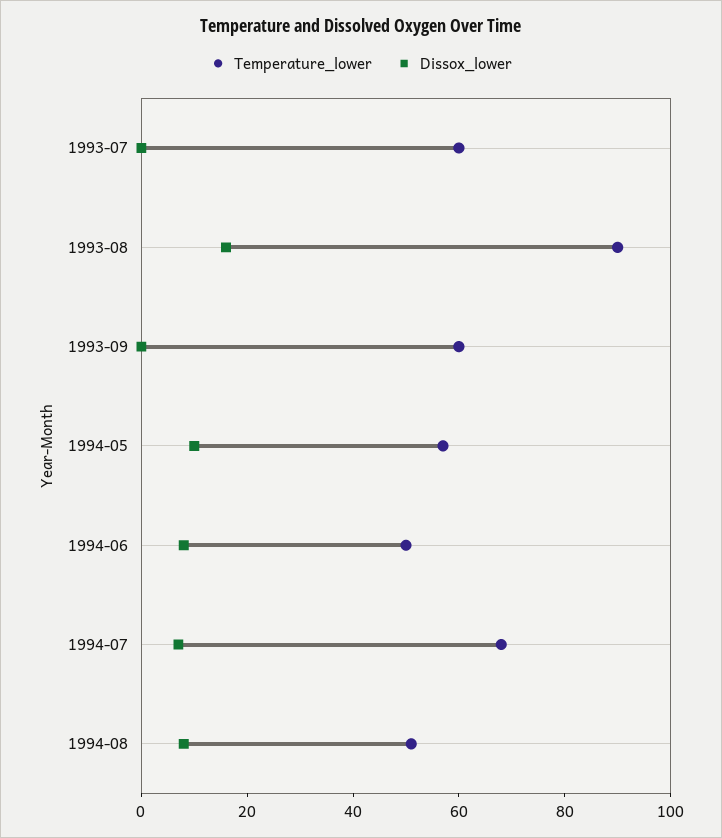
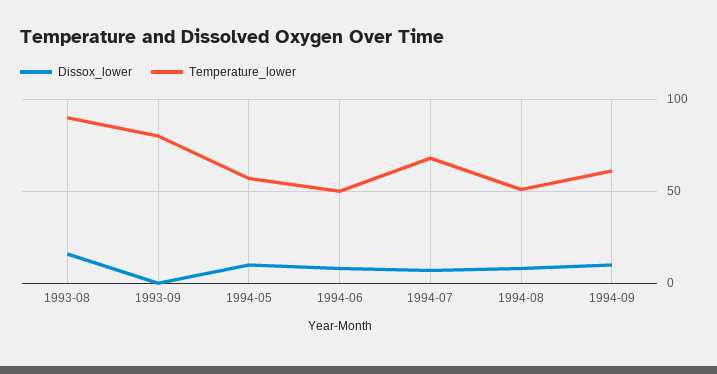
Temperature_lower, 1993-07: 60 -> none
Dissox_lower, 1993-07: 0 -> none
Temperature_lower, 1993-09: 60 -> 80
Dissox_lower, 1994-09: none -> 10
Temperature_lower, 1994-09: none -> 60

